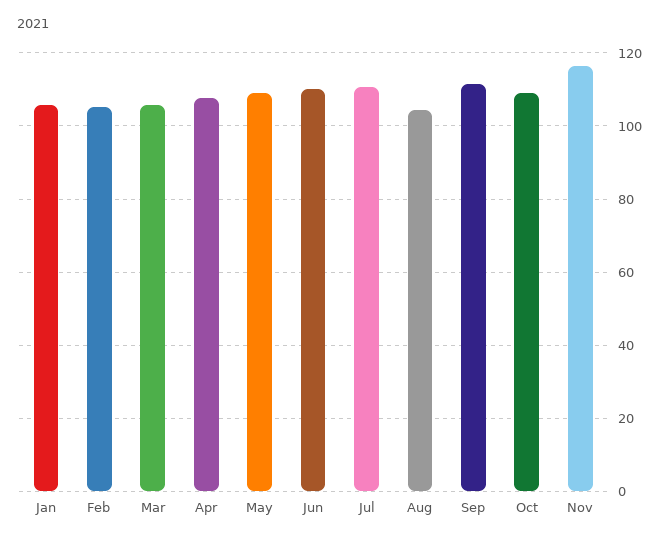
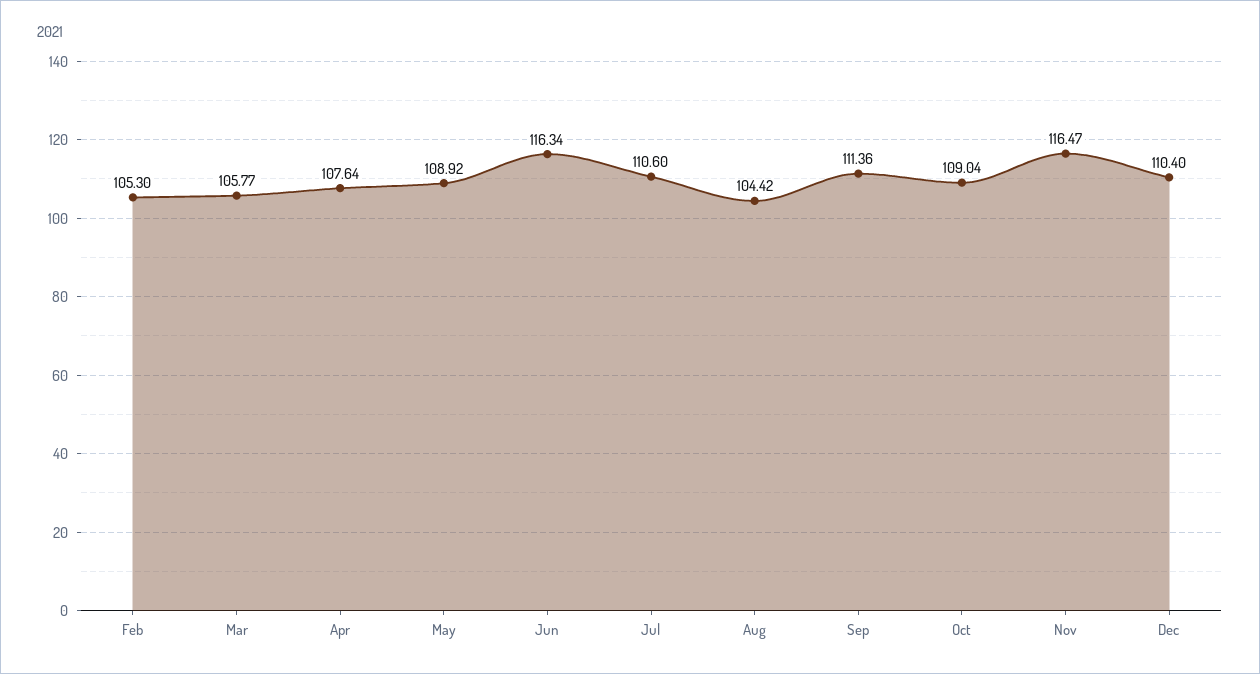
Jan: 106 -> none
Jun: 110 -> 116.34
Dec: none -> 110.4

